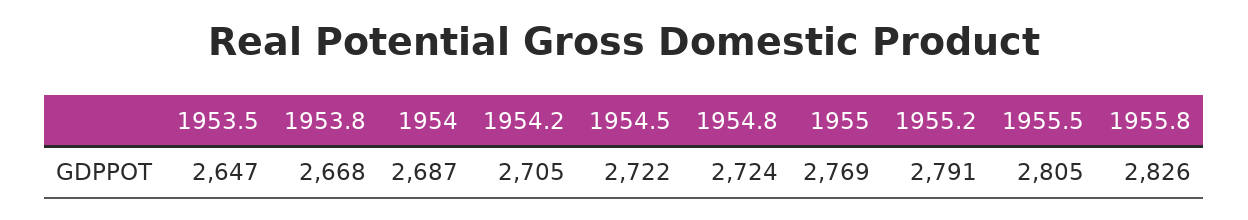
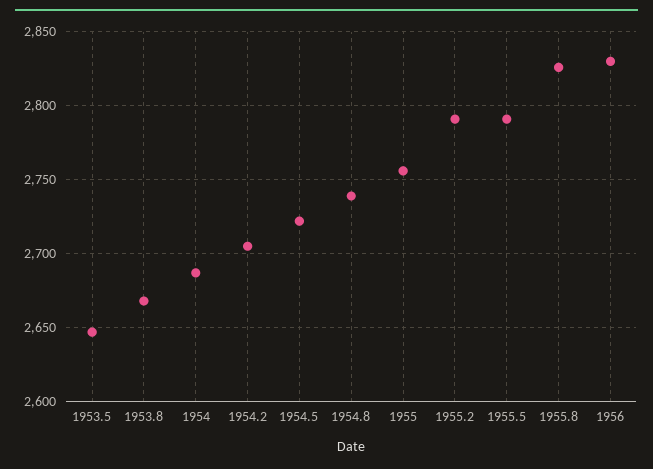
1954.8: 2724 -> 2740
1955: 2769 -> 2755
1955.5: 2805 -> 2790
1956: none -> 2830

